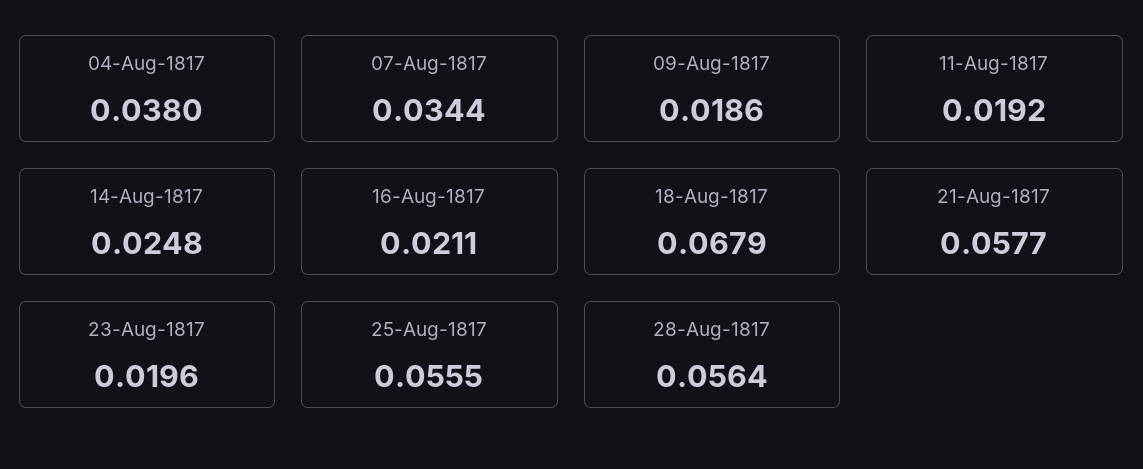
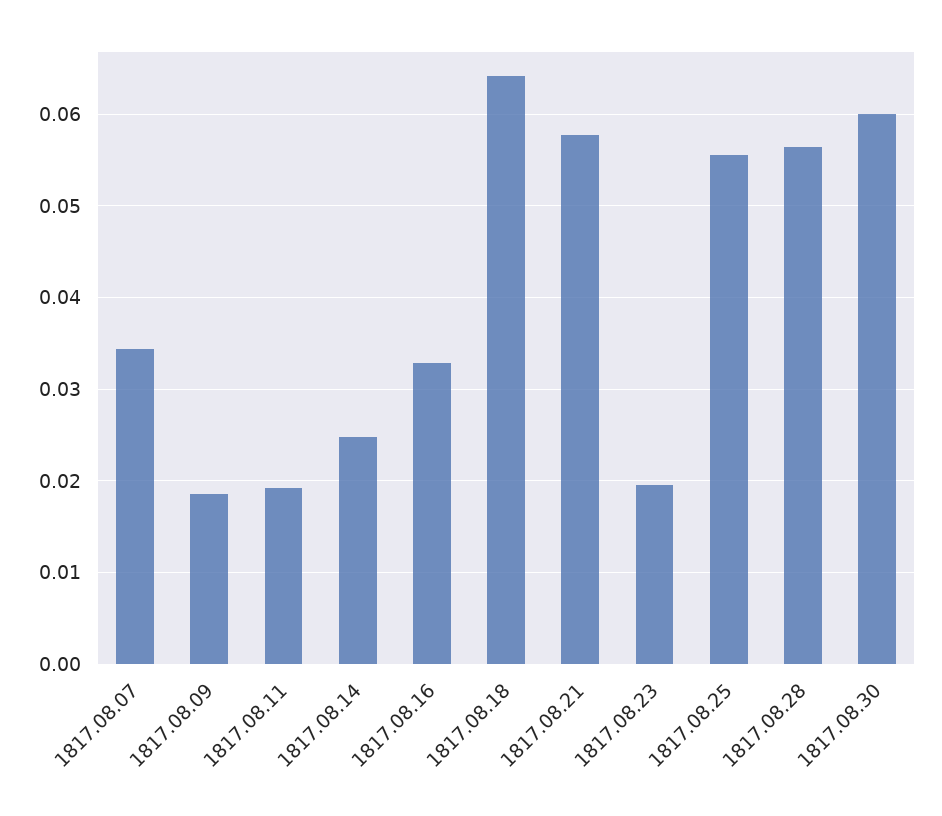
04-Aug-1817: 0.038 -> none
16-Aug-1817: 0.0211 -> 0.033
18-Aug-1817: 0.0679 -> 0.064
1817.08.30: none -> 0.06

